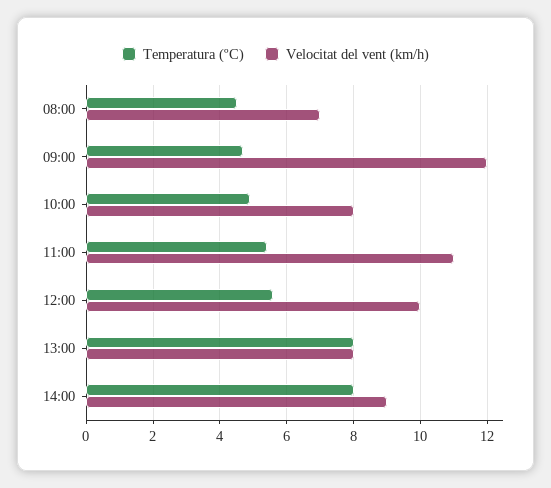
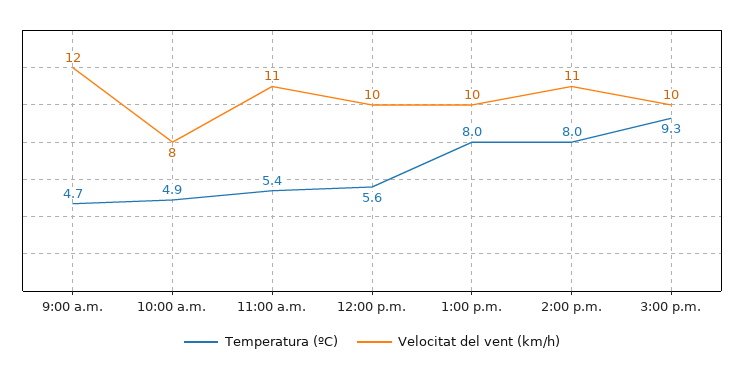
Temperatura (ºC), 08:00: 4.5 -> none
Velocitat del vent (km/h), 08:00: 7 -> none
Velocitat del vent (km/h), 13:00: 8 -> 10
Velocitat del vent (km/h), 14:00: 9 -> 11
Temperatura (ºC), 3:00 p.m.: none -> 9.3
Velocitat del vent (km/h), 3:00 p.m.: none -> 10

